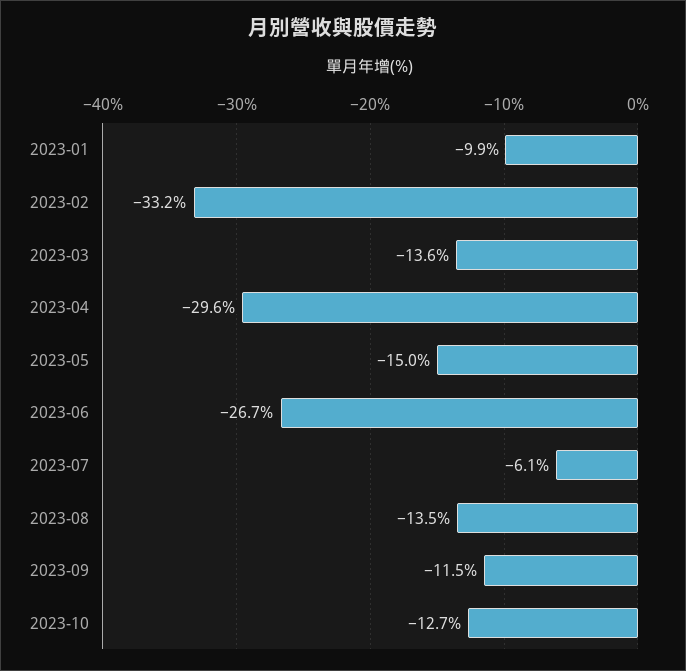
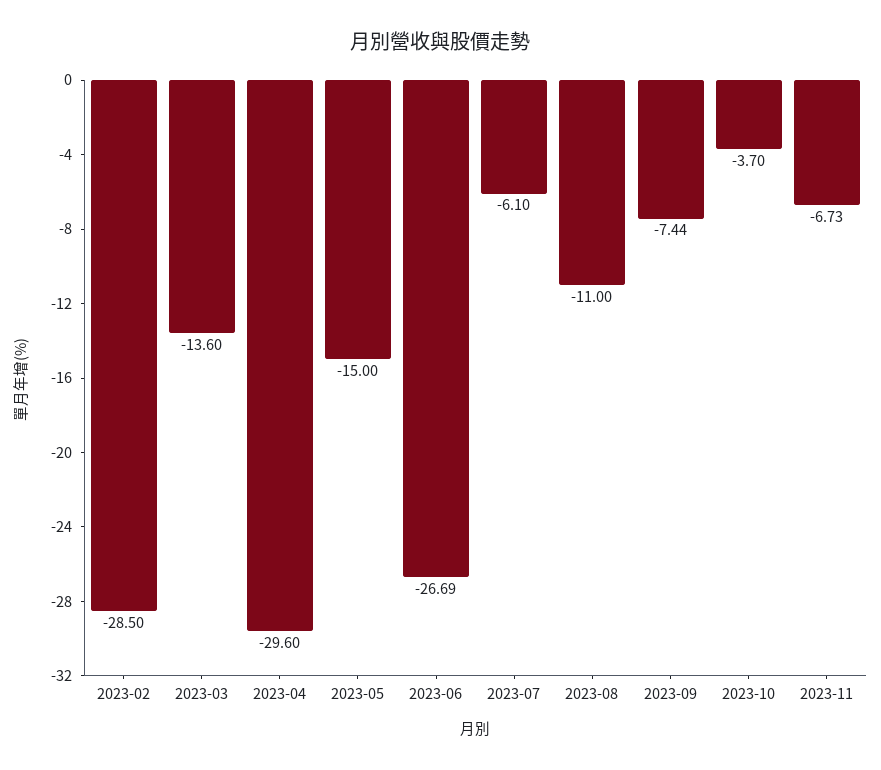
2023-01: -9.9 -> none
2023-02: -33.2 -> -28.5
2023-08: -13.5 -> -11
2023-09: -11.5 -> -7.44
2023-10: -12.7 -> -3.7
2023-11: none -> -6.73

